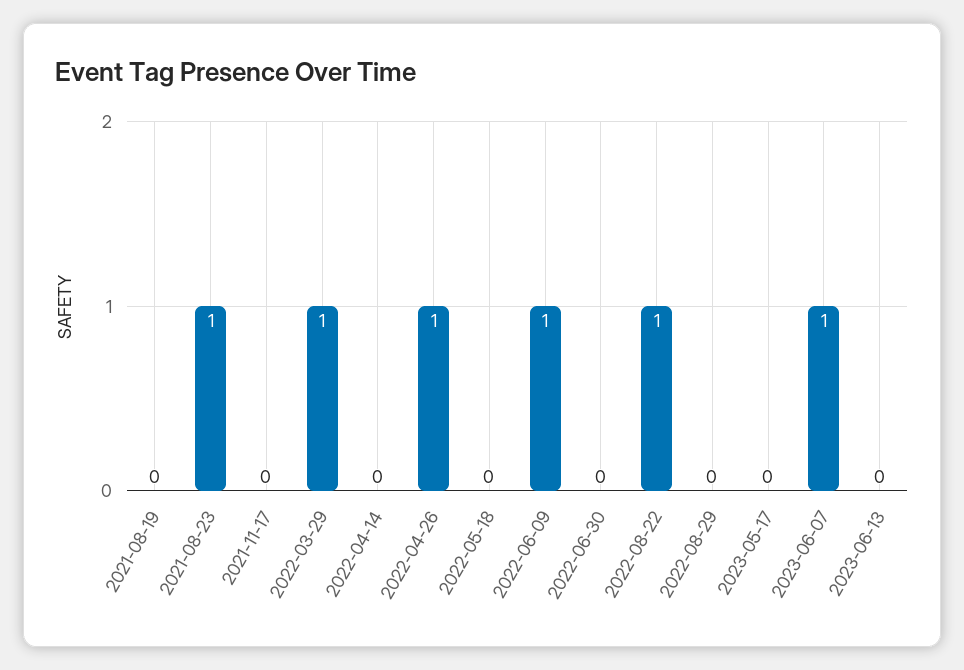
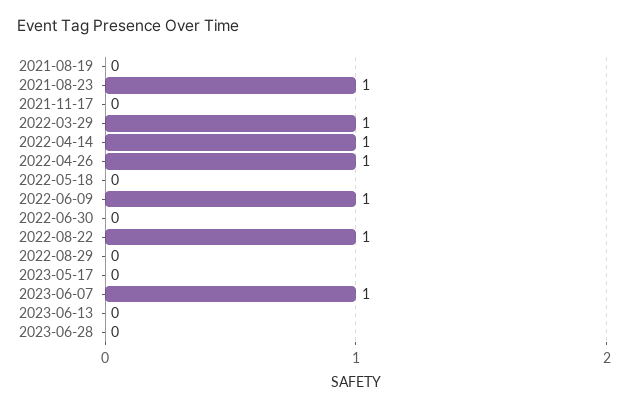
2022-04-14: 0 -> 1
2023-06-28: none -> 0

